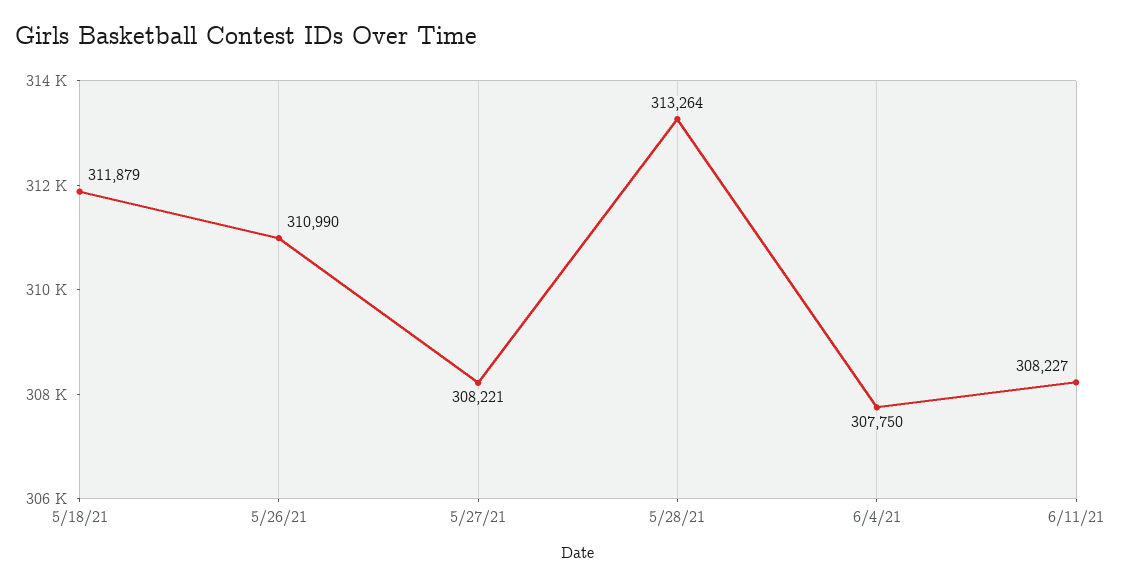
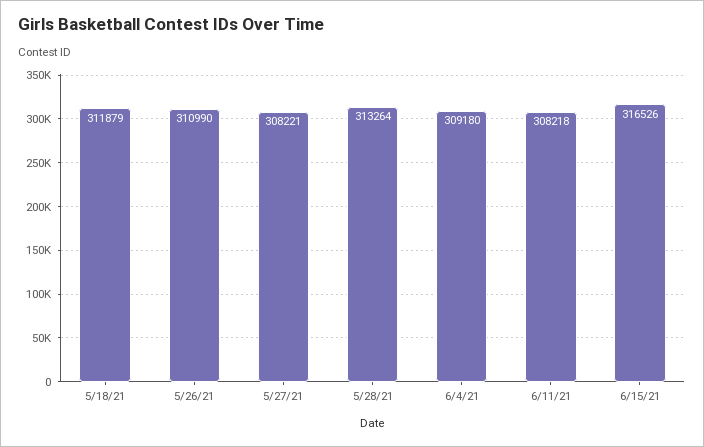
6/4/21: 307750 -> 309180
6/11/21: 308227 -> 308218
6/15/21: none -> 316526

